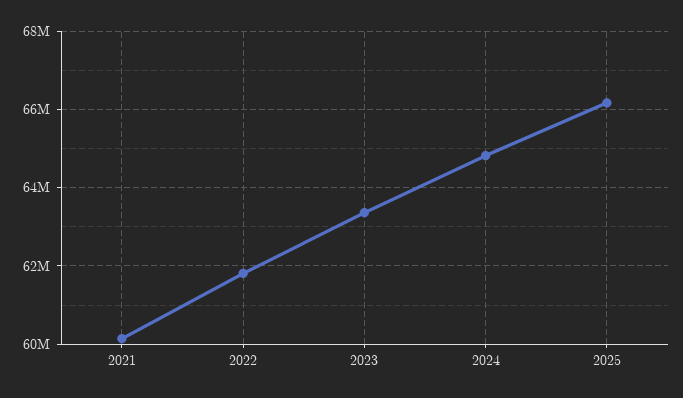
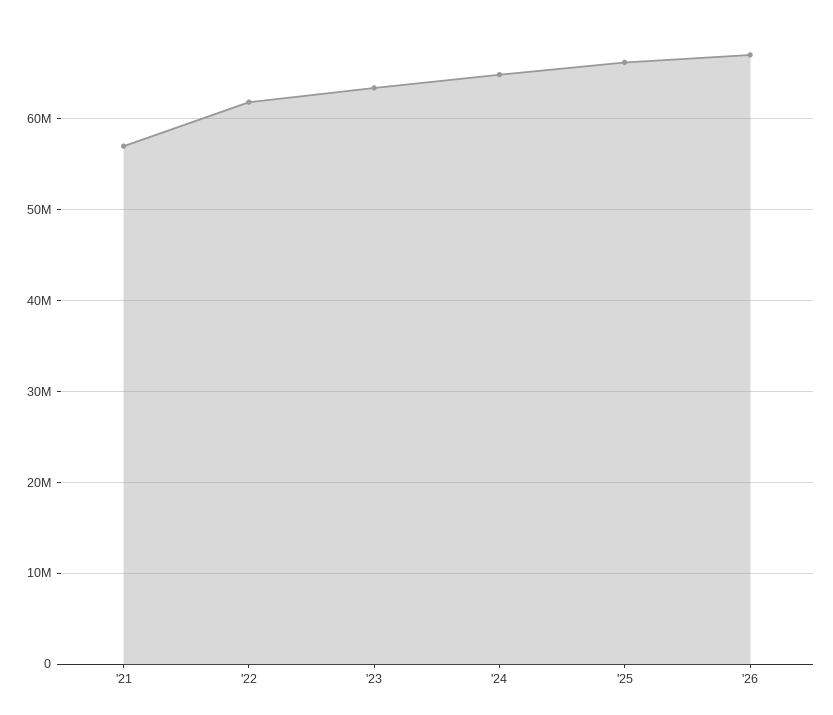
2021: 60200000 -> 57000000
'26: none -> 67000000

